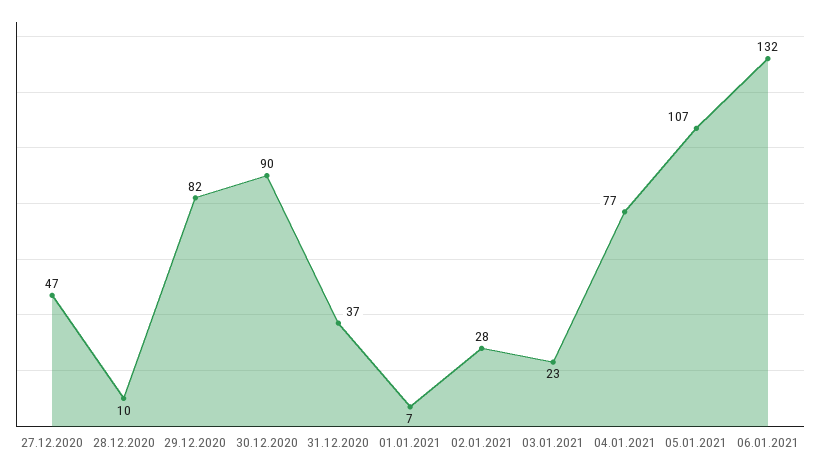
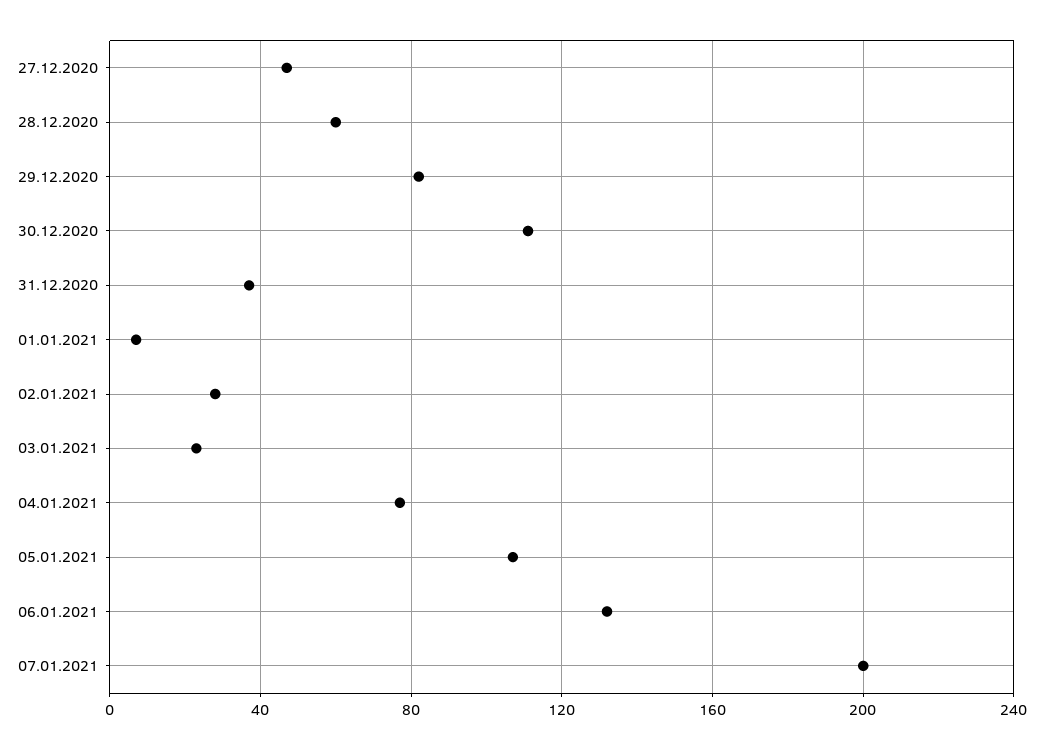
28.12.2020: 10 -> 60
30.12.2020: 90 -> 110
07.01.2021: none -> 200

